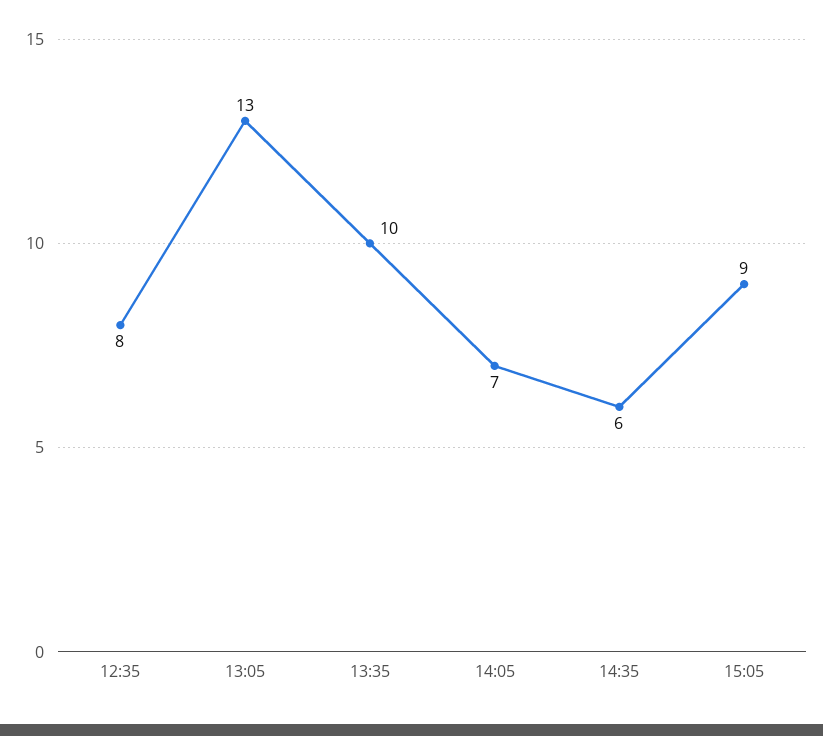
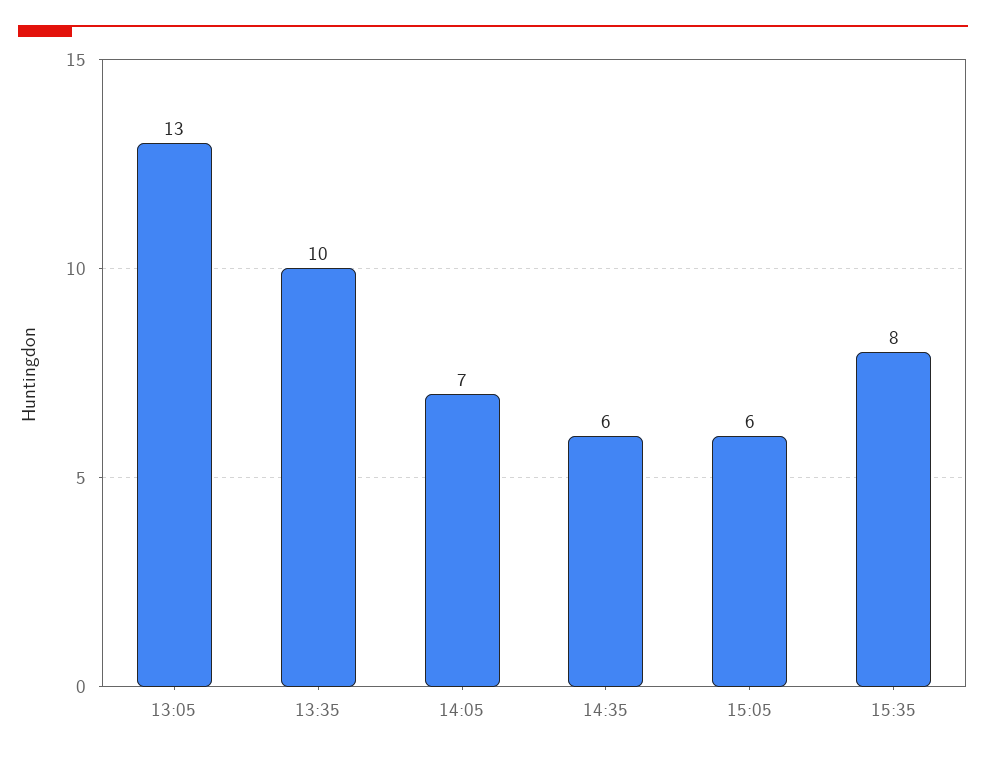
12:35: 8 -> none
15:05: 9 -> 6
15:35: none -> 8

